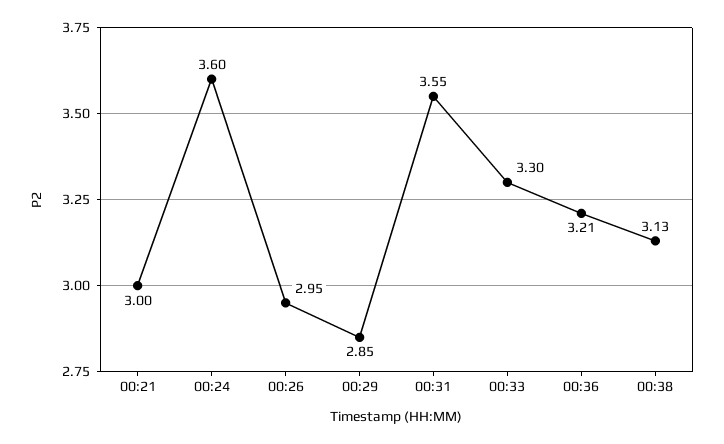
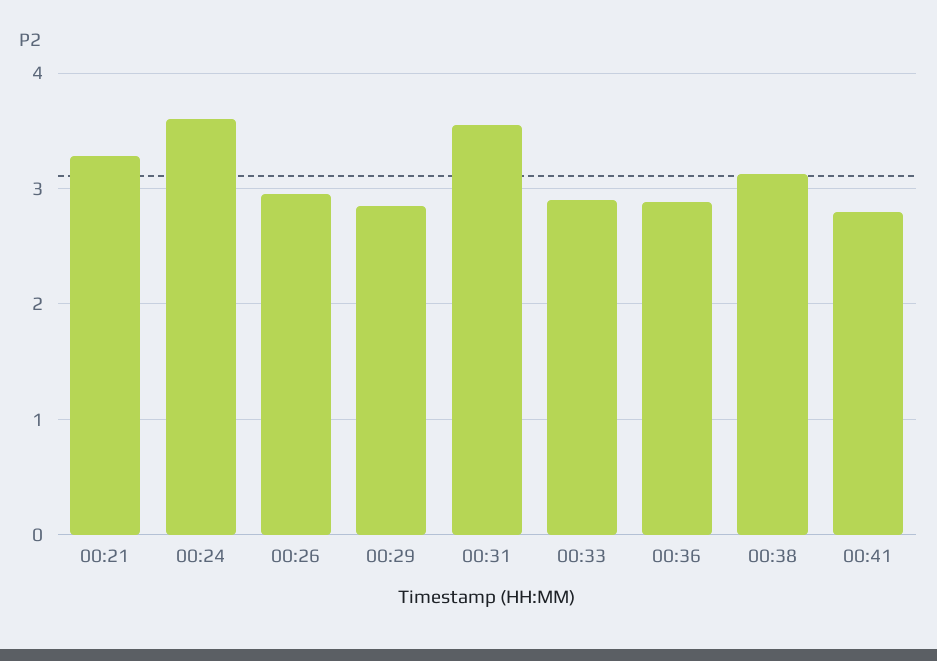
00:21: 3 -> 3.3
00:33: 3.3 -> 2.9
00:36: 3.21 -> 2.9
00:41: none -> 2.8

